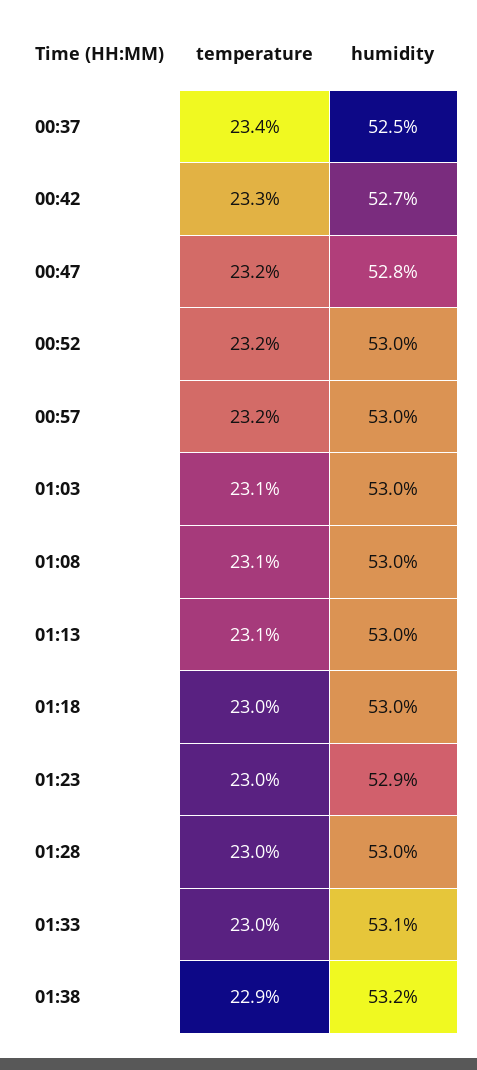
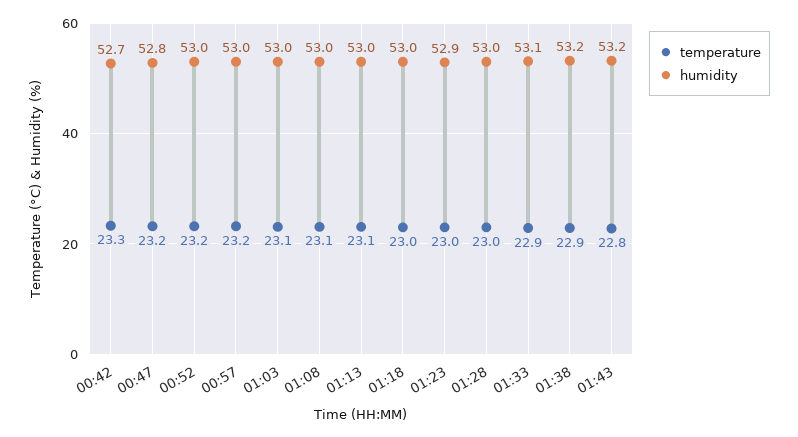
temperature, 00:37: 23.4 -> none
humidity, 00:37: 52.5 -> none
temperature, 01:33: 23 -> 22.9
temperature, 01:43: none -> 22.8
humidity, 01:43: none -> 53.2

